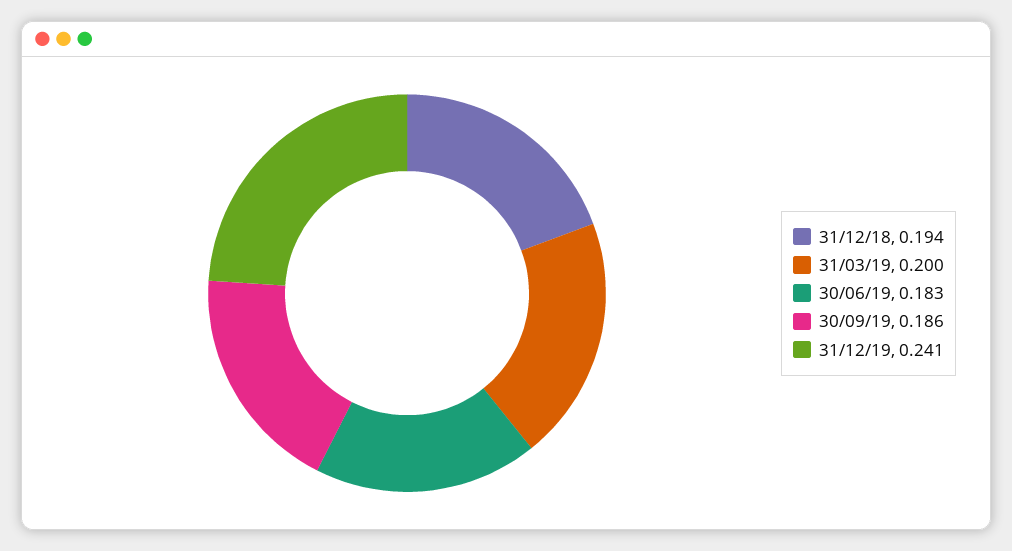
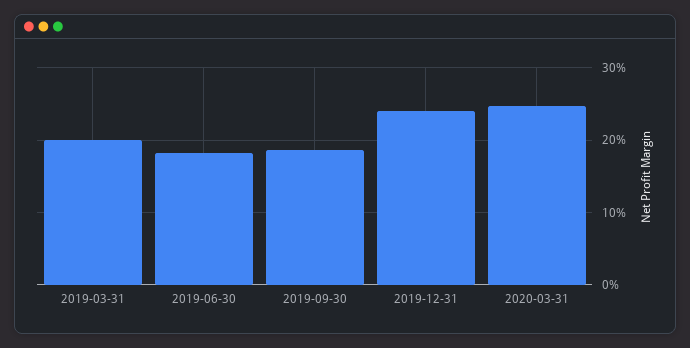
31/12/18: 0.194 -> none
2020-03-31: none -> 0.25

